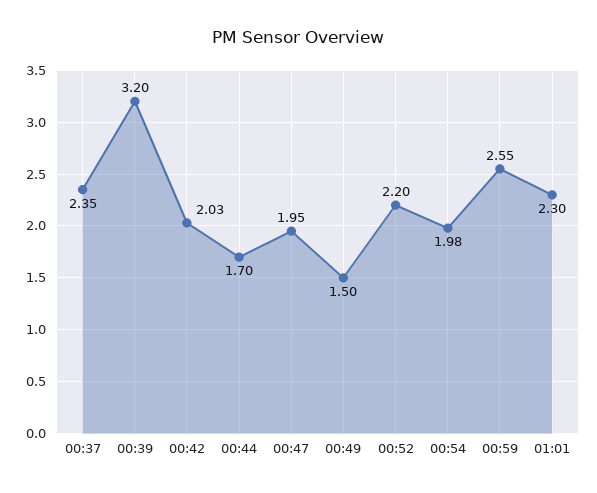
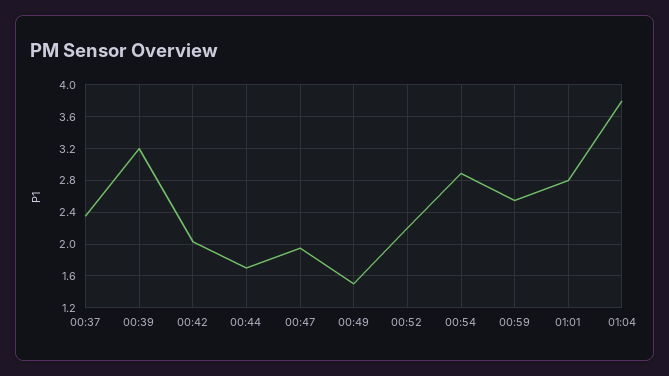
00:54: 1.98 -> 2.9
01:01: 2.3 -> 2.8
01:04: none -> 3.8

